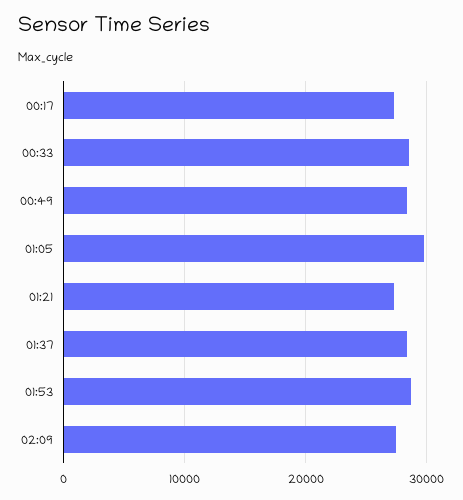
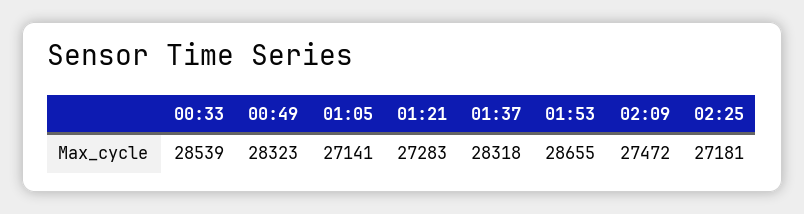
00:17: 27000 -> none
01:05: 30000 -> 27141
02:25: none -> 27181

